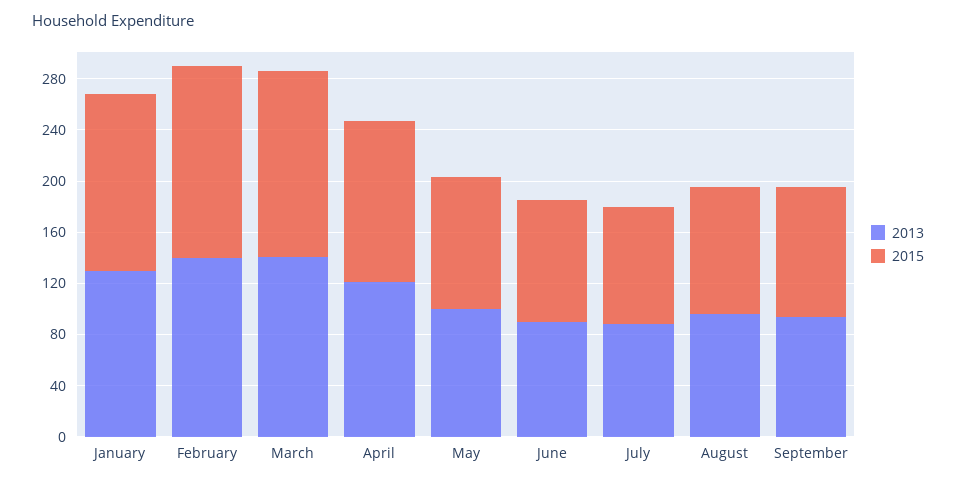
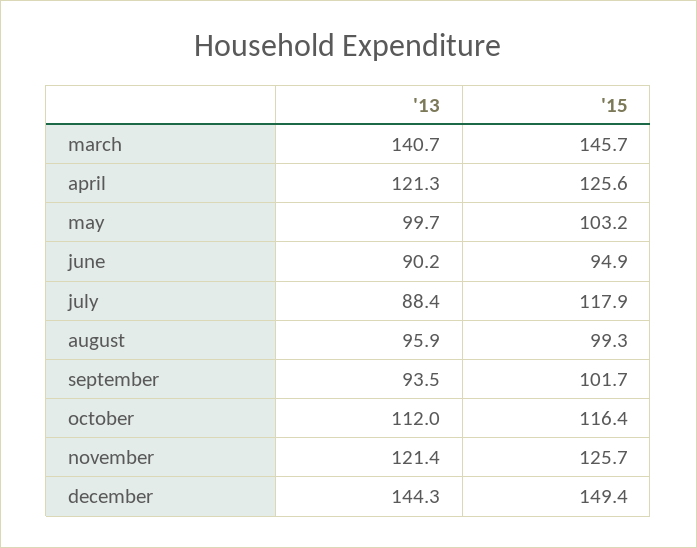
2013, January: 130 -> none
2015, January: 140 -> none
2013, February: 140 -> none
2015, February: 150 -> none
2015, July: 90 -> 117.9
2013, october: none -> 112
2015, october: none -> 116.4
2013, november: none -> 121.4
2015, november: none -> 125.7
2013, december: none -> 144.3
2015, december: none -> 149.4

